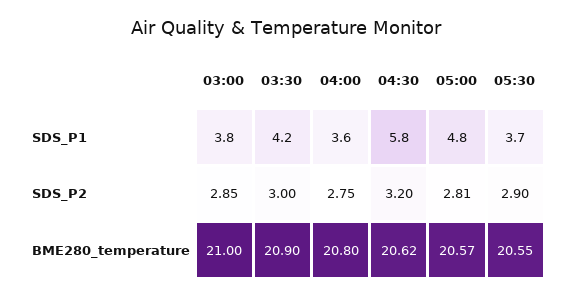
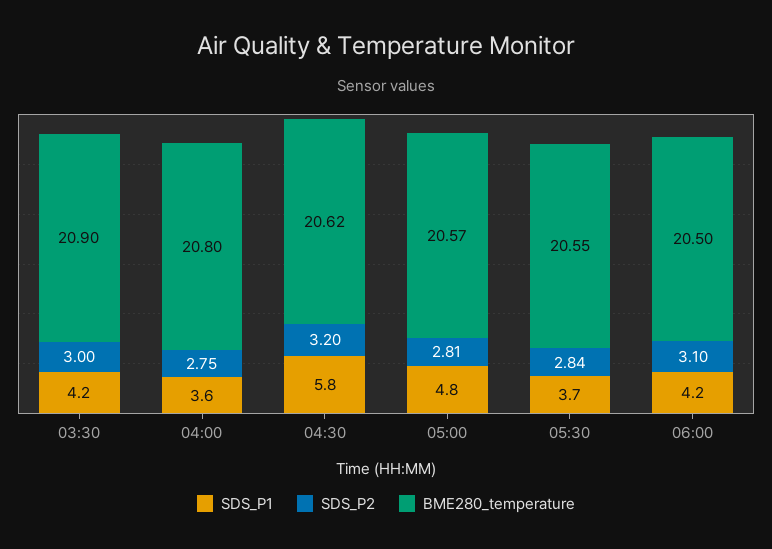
SDS_P1, 03:00: 3.8 -> none
SDS_P2, 03:00: 2.85 -> none
SDS_P2, 05:30: 2.9 -> 2.84
BME280_temperature, 03:00: 21 -> none
SDS_P1, 06:00: none -> 4.2
SDS_P2, 06:00: none -> 3.1
BME280_temperature, 06:00: none -> 20.5

